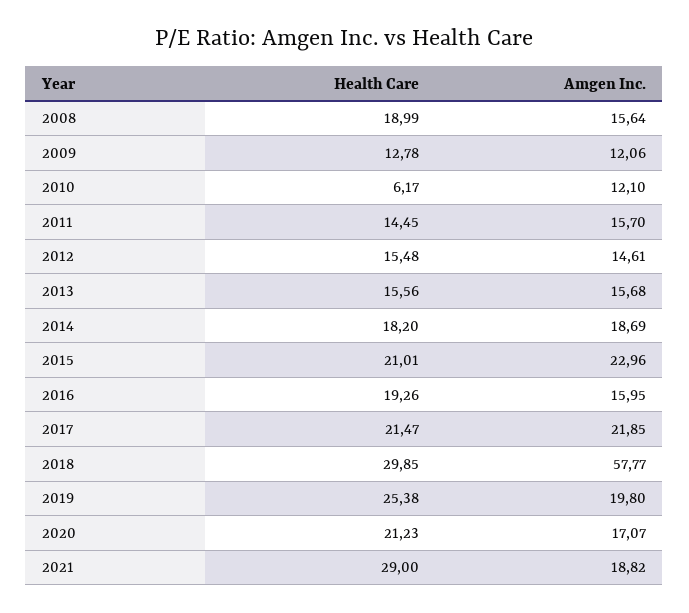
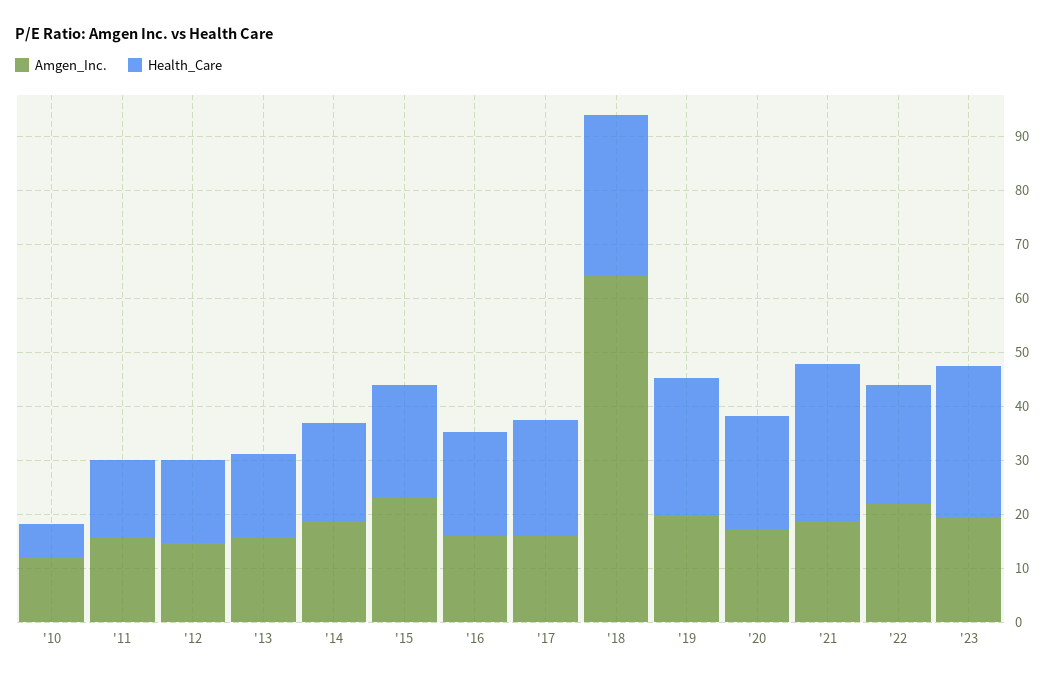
Health Care, 2008: 18.99 -> none
Amgen Inc., 2008: 15.64 -> none
Health Care, 2009: 12.78 -> none
Amgen Inc., 2009: 12.06 -> none
Amgen Inc., 2017: 21.85 -> 16
Amgen Inc., 2018: 57.77 -> 64
Amgen Inc., '22: none -> 22
Health Care, '22: none -> 22
Amgen Inc., '23: none -> 20
Health Care, '23: none -> 28

